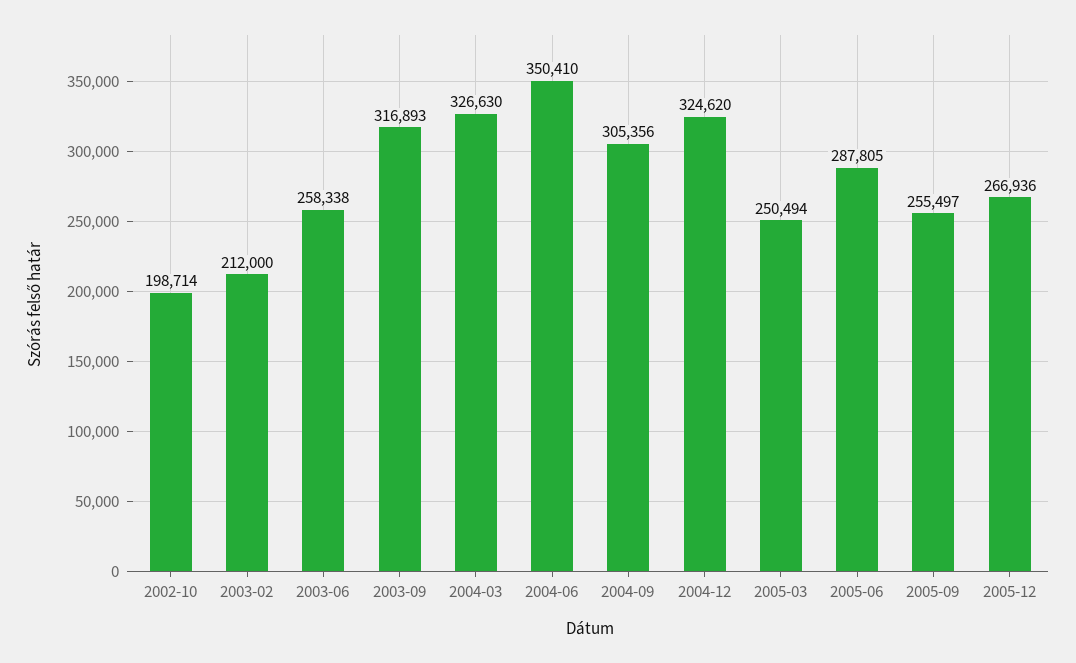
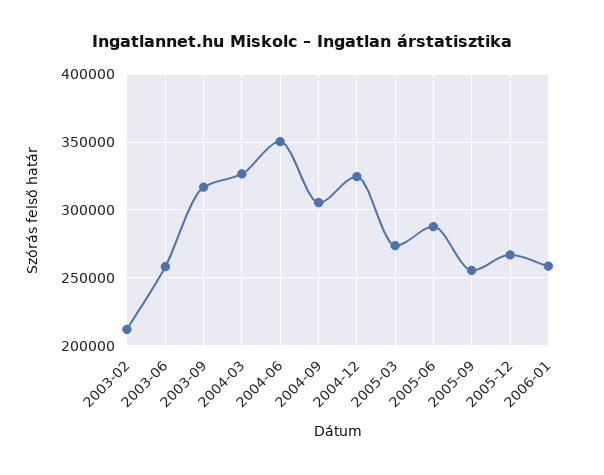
2002-10: 198714 -> none
2005-03: 250494 -> 275000
2006-01: none -> 260000

